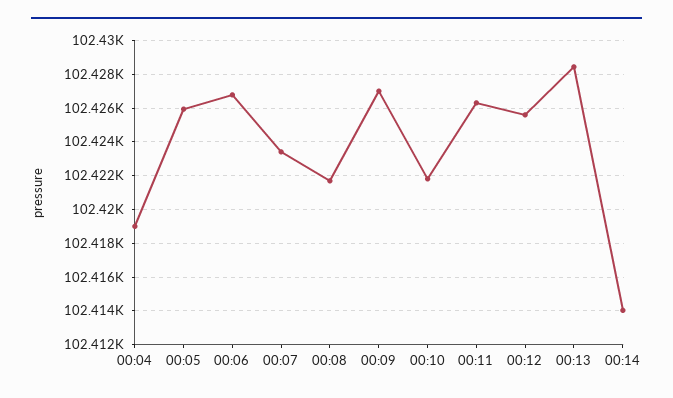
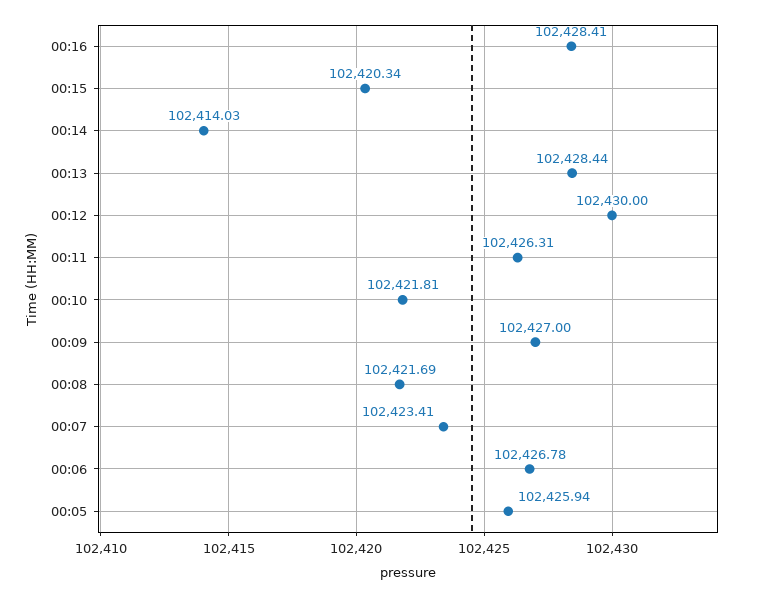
00:04: 102419 -> none
00:12: 102425.5 -> 102430
00:16: none -> 102428.41
00:15: none -> 102420.34

